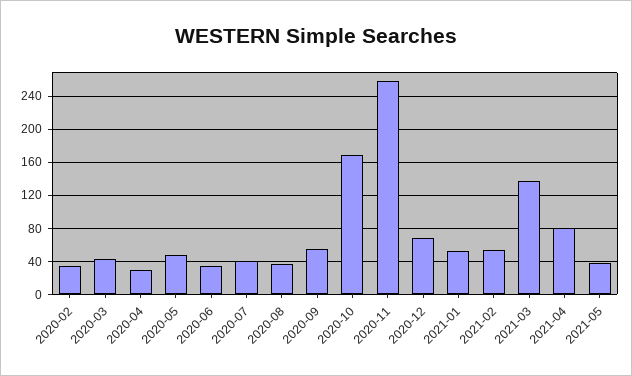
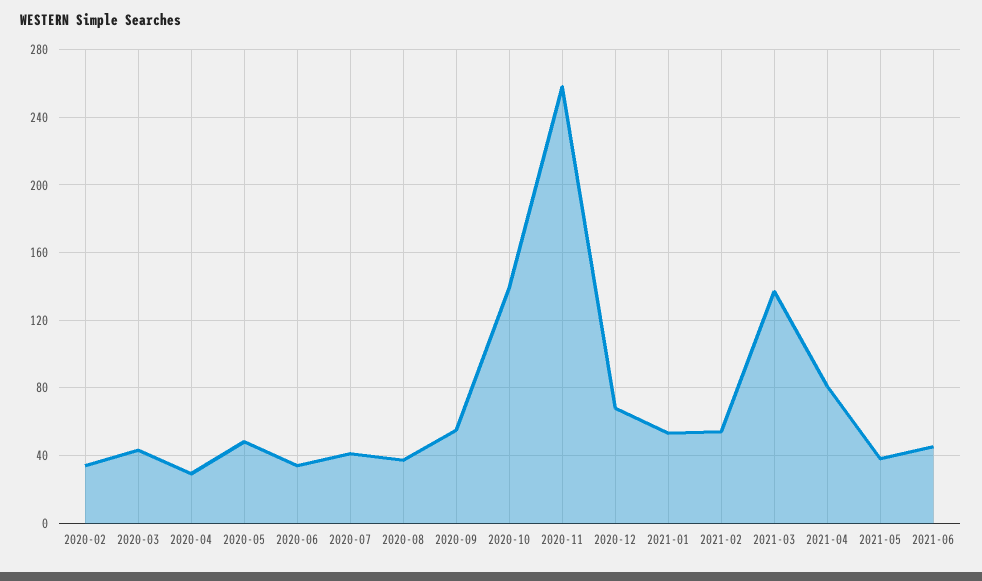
2020-10: 170 -> 140
2021-06: none -> 45

